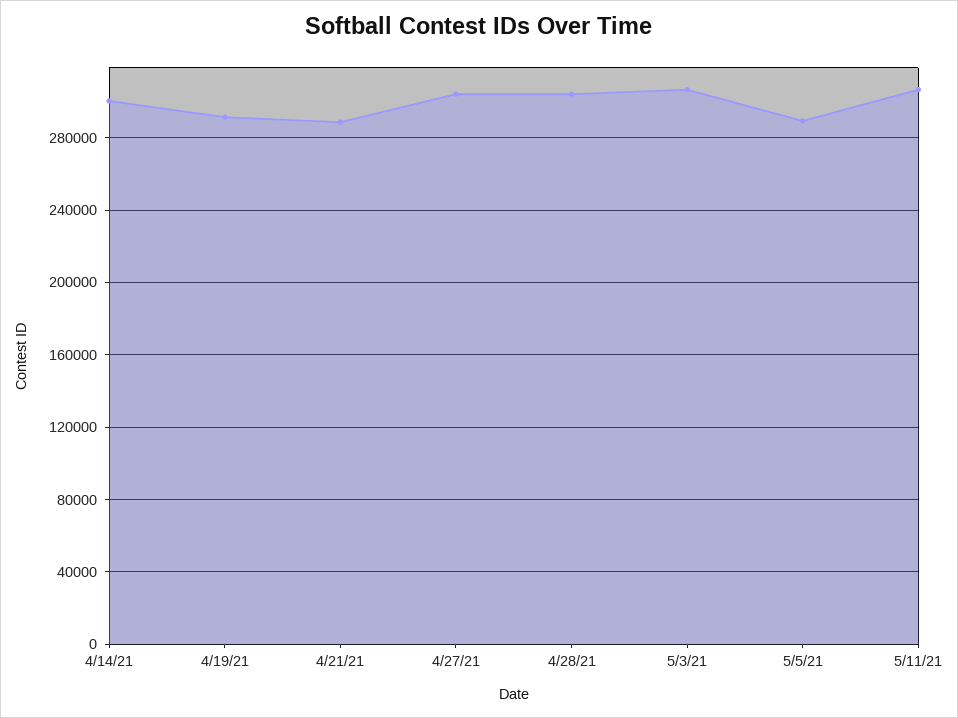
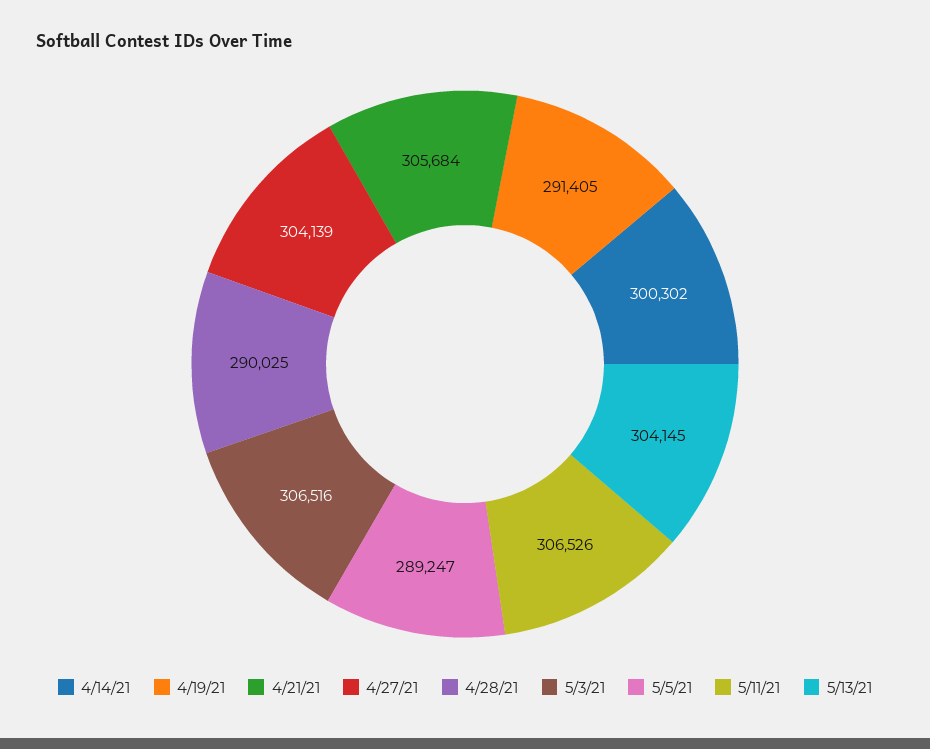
4/21/21: 290000 -> 305684
4/28/21: 305000 -> 290025
5/13/21: none -> 304145

